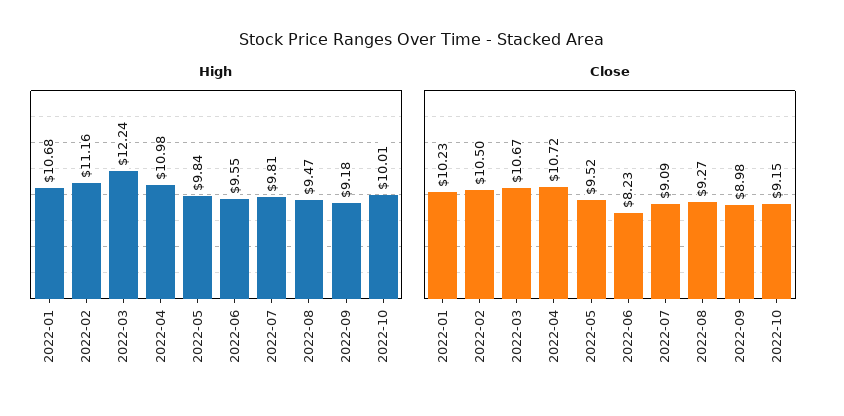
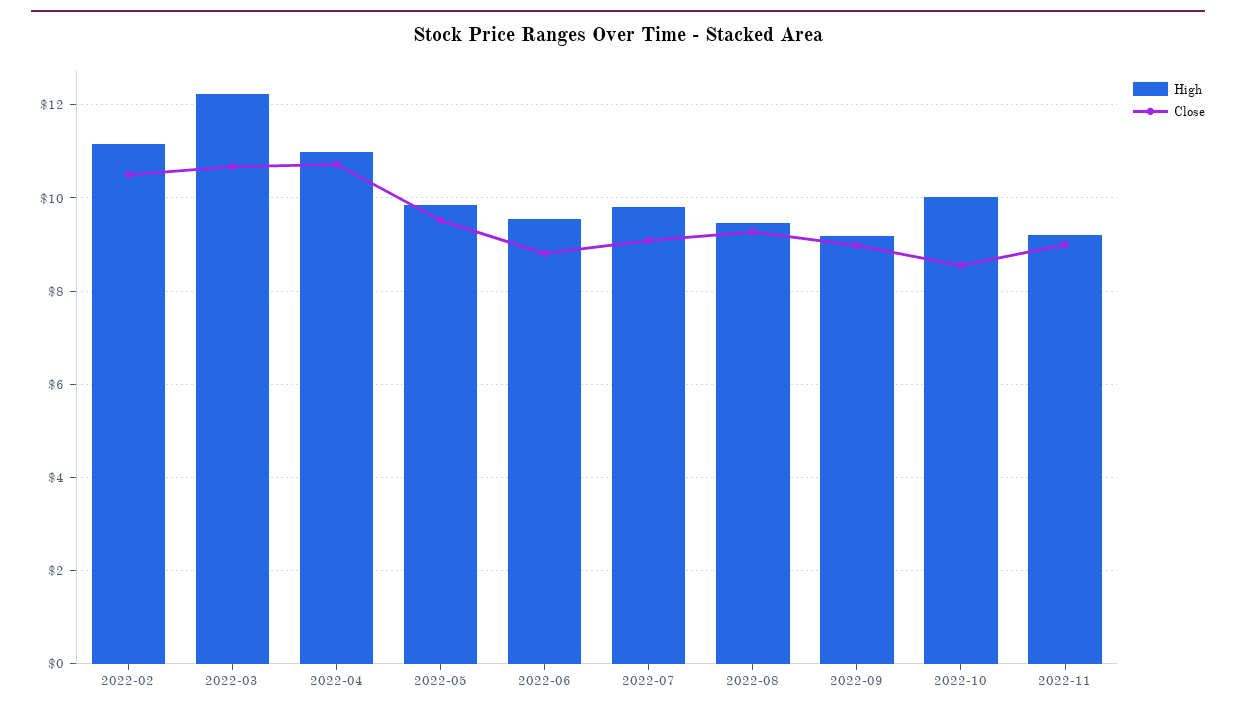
High, 2022-01: 10.68 -> none
Close, 2022-01: 10.23 -> none
Close, 2022-06: 8.23 -> 8.8
Close, 2022-10: 9.15 -> 8.6
High, 2022-11: none -> 9.2
Close, 2022-11: none -> 9

